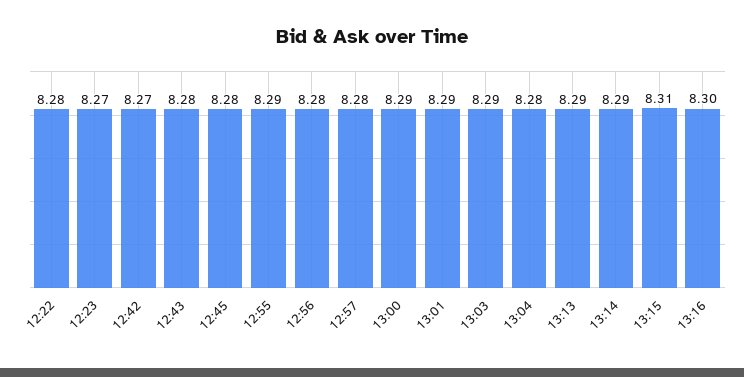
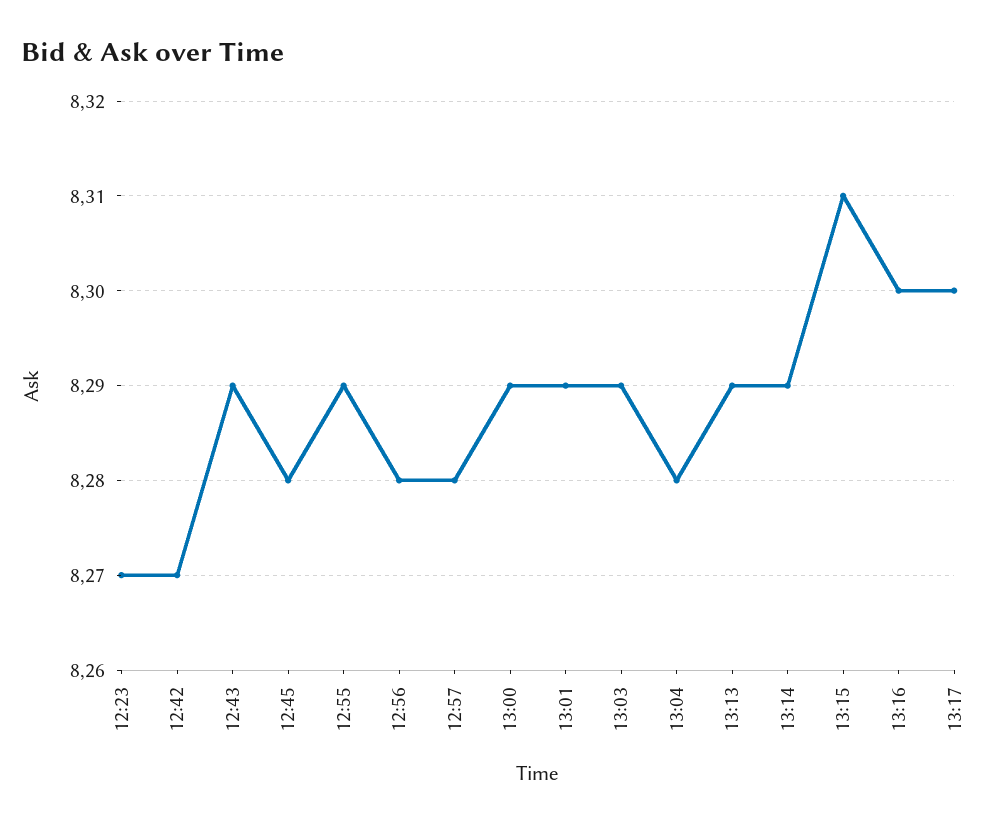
12:22: 8.28 -> none
12:43: 8.28 -> 8.29
13:17: none -> 8.3

